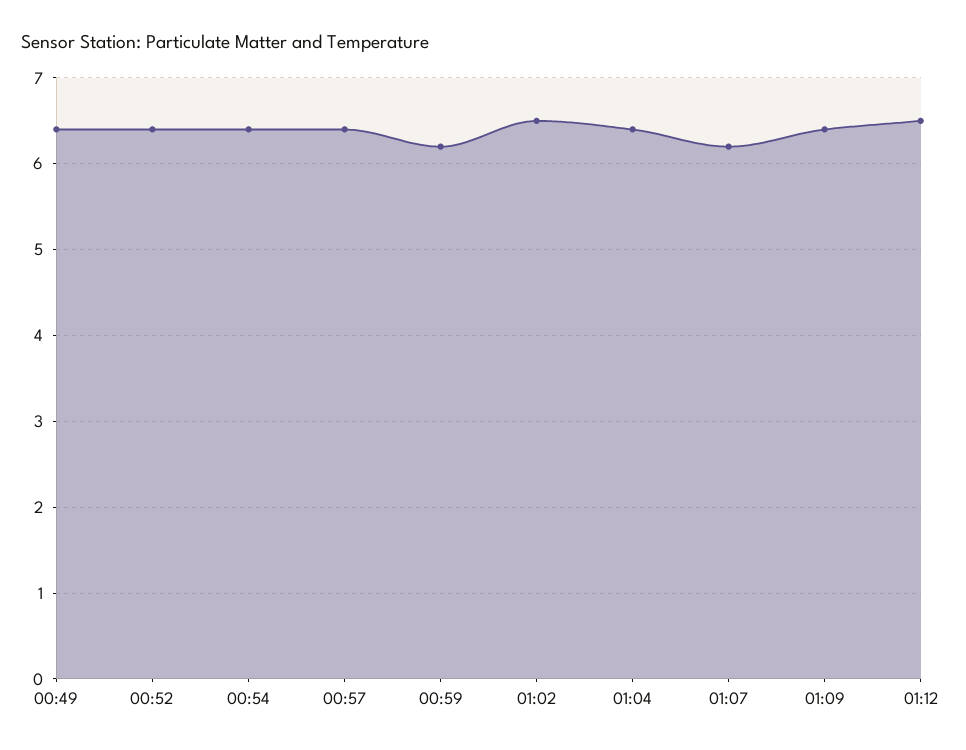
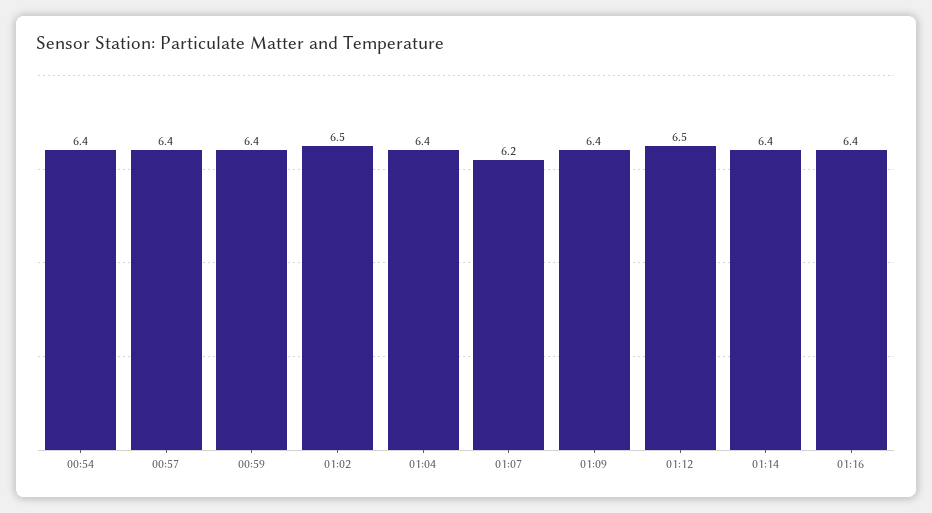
00:49: 6.4 -> none
00:52: 6.4 -> none
00:59: 6.2 -> 6.4
01:14: none -> 6.4
01:16: none -> 6.4

